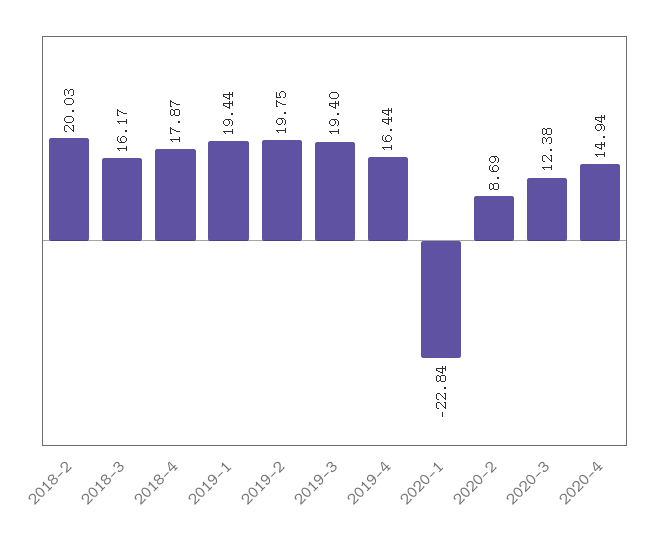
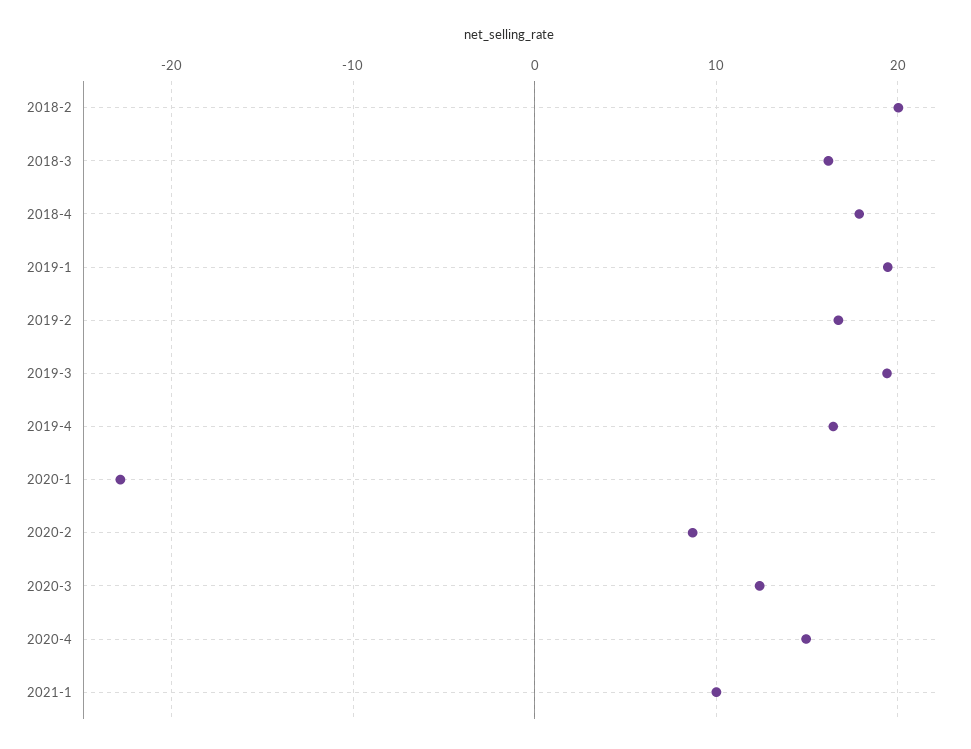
2019-2: 19.75 -> 17
2021-1: none -> 10

